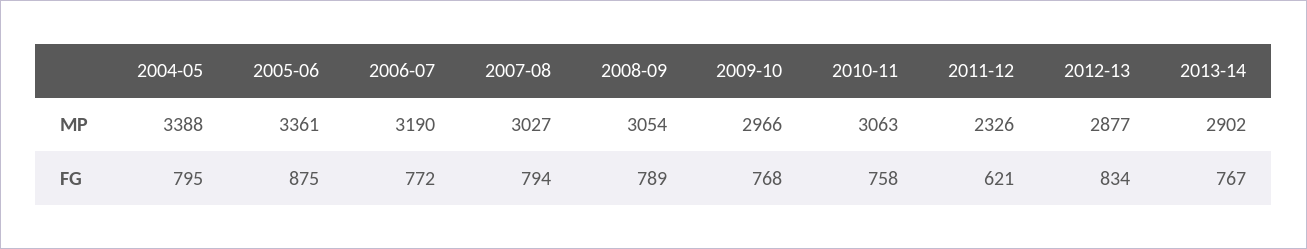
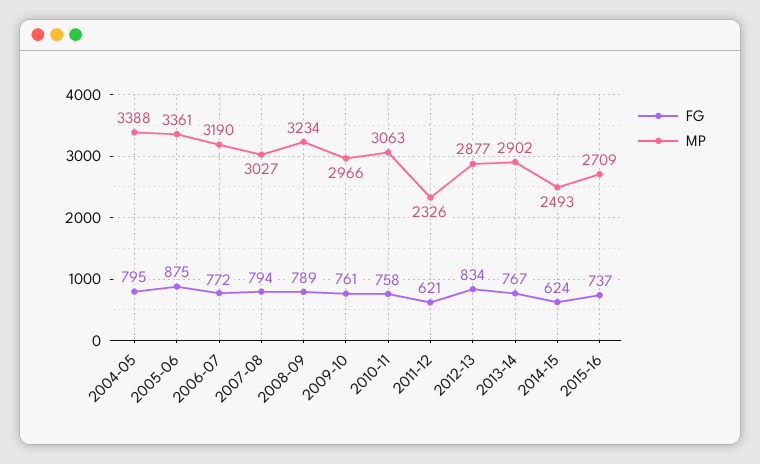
MP, 2008-09: 3054 -> 3234
FG, 2009-10: 768 -> 761
FG, 2014-15: none -> 624
MP, 2014-15: none -> 2493
FG, 2015-16: none -> 737
MP, 2015-16: none -> 2709

